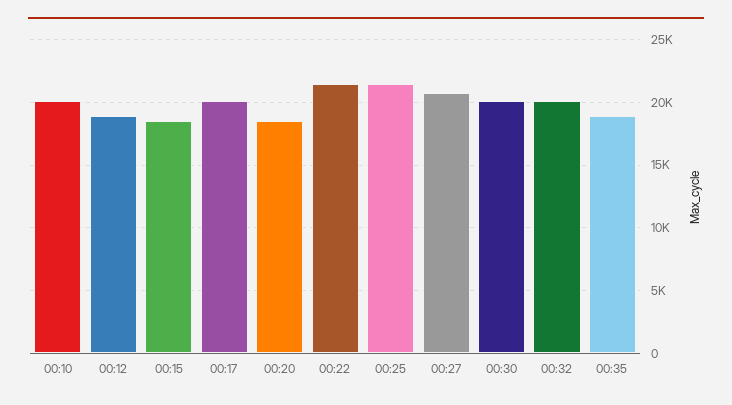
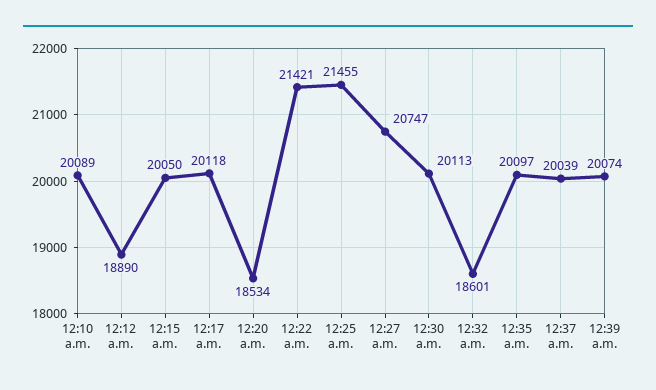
00:15: 18500 -> 20050
00:32: 20000 -> 18601
00:35: 19000 -> 20097
12:37 a.m.: none -> 20039
12:39 a.m.: none -> 20074

